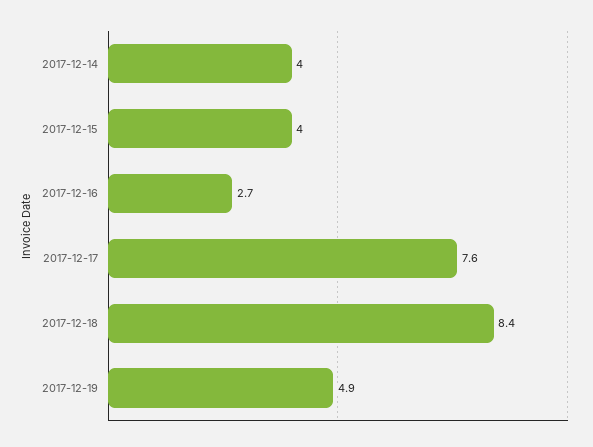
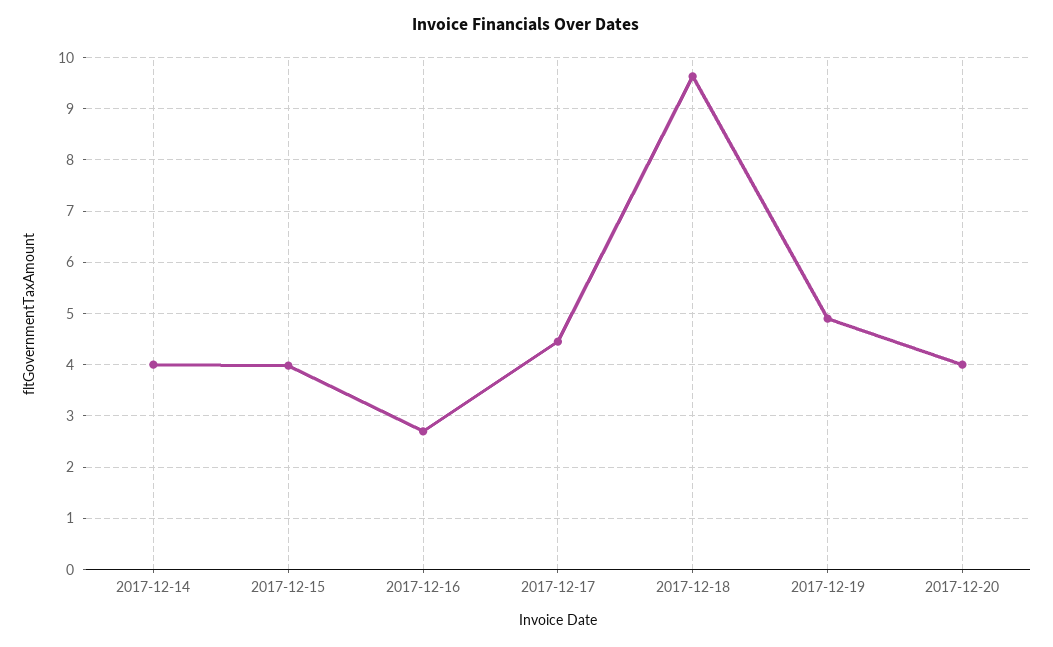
2017-12-17: 7.6 -> 4.4
2017-12-18: 8.4 -> 9.6
2017-12-20: none -> 4

